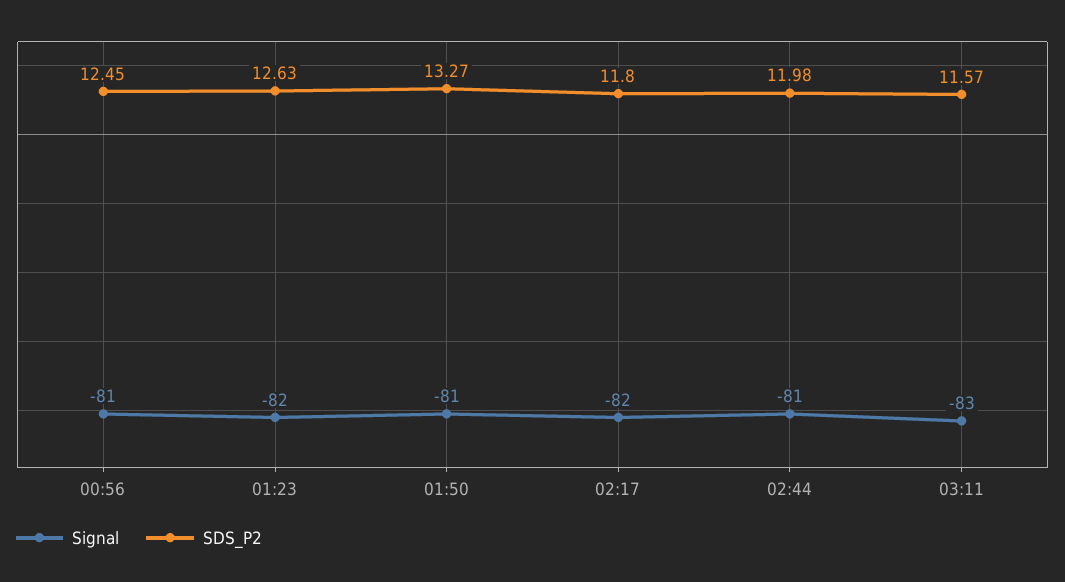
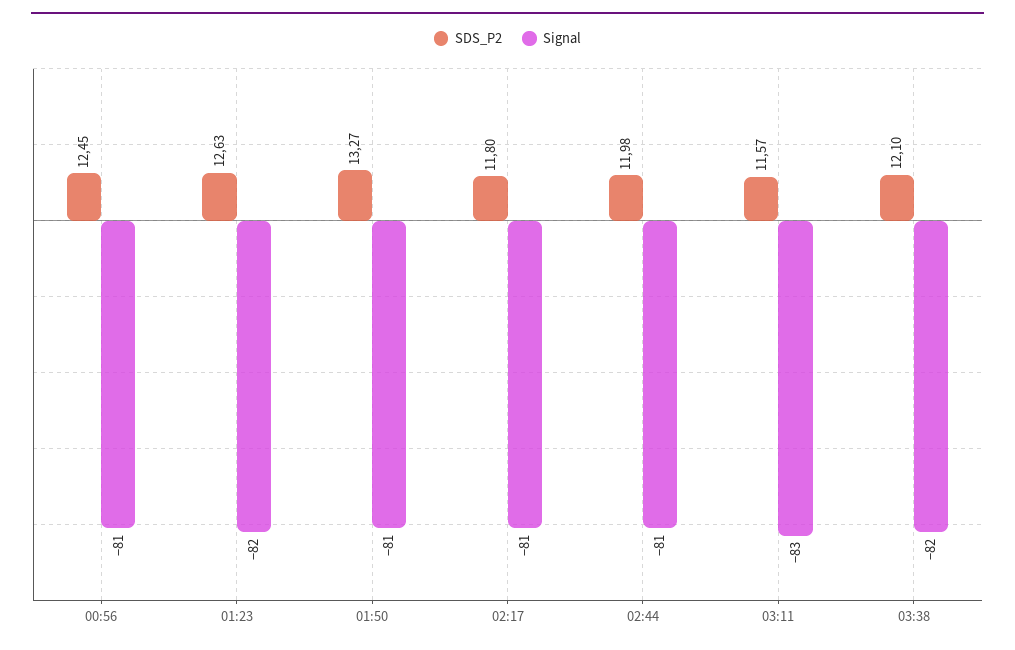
Signal, 02:17: -82 -> -81
SDS_P2, 03:38: none -> 12.1
Signal, 03:38: none -> -82

